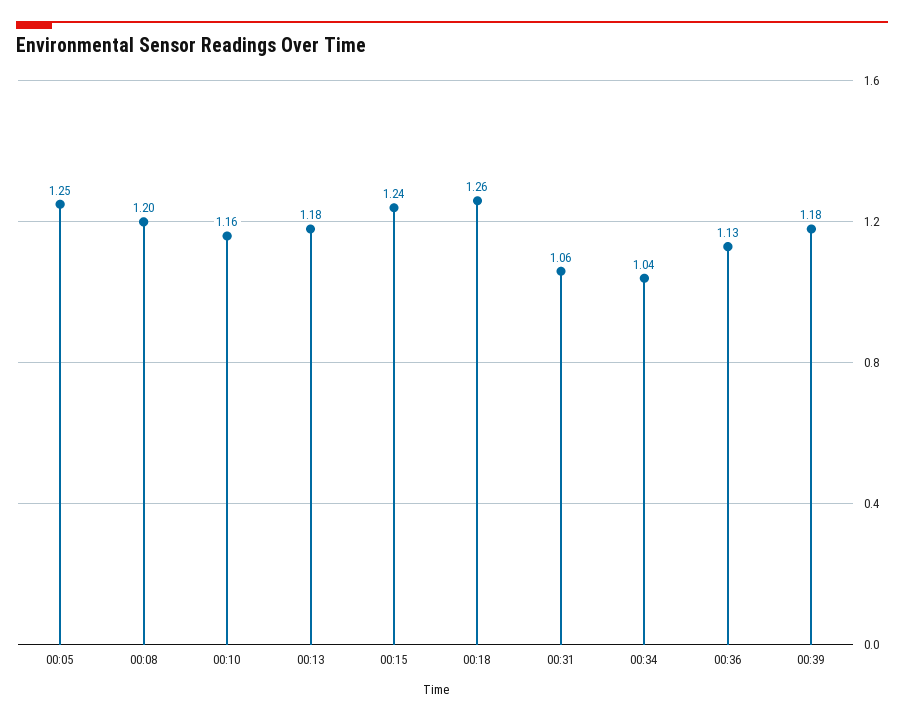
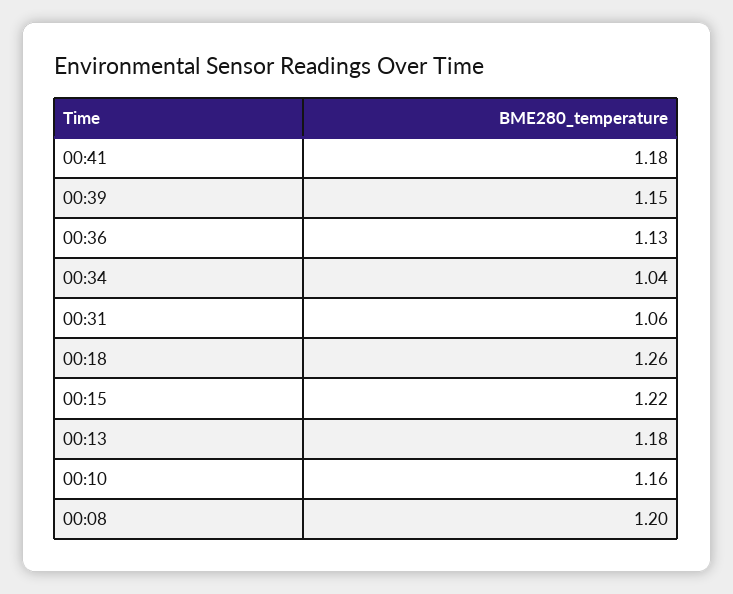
00:05: 1.25 -> none
00:15: 1.24 -> 1.22
00:39: 1.18 -> 1.15
00:41: none -> 1.18

